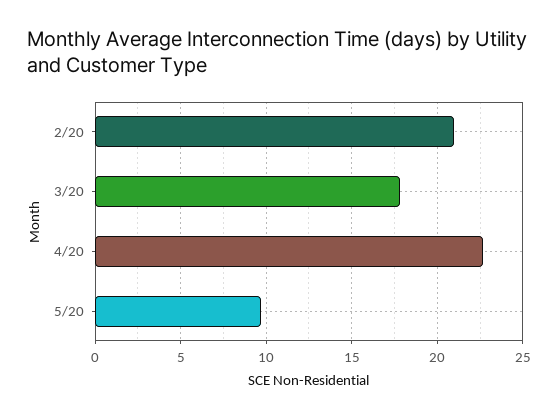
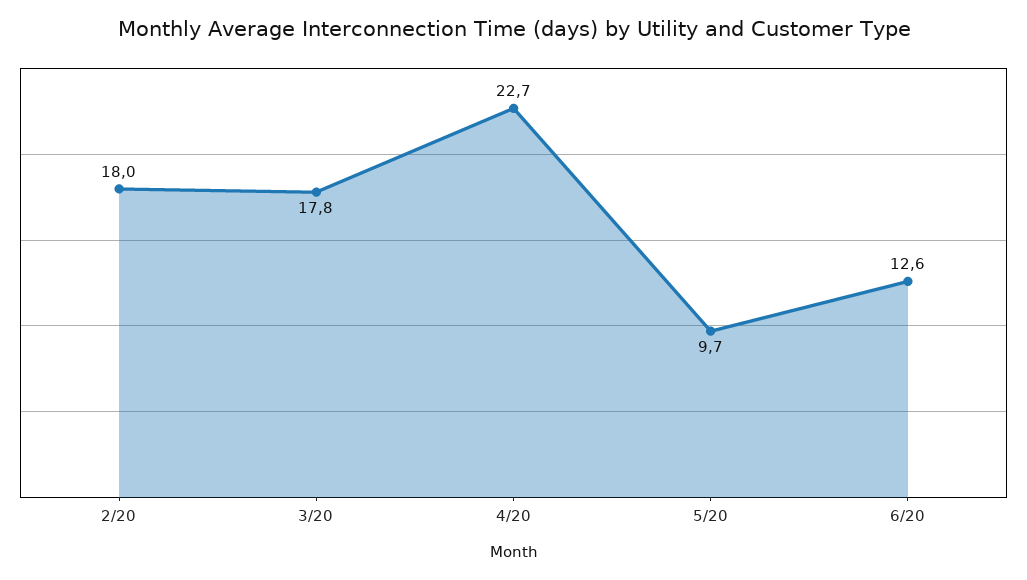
2/20: 21 -> 18
6/20: none -> 12.6

